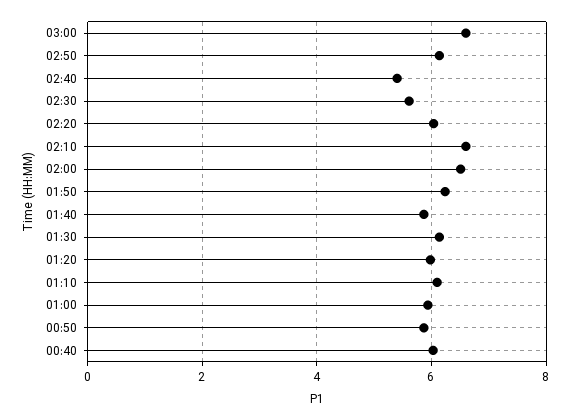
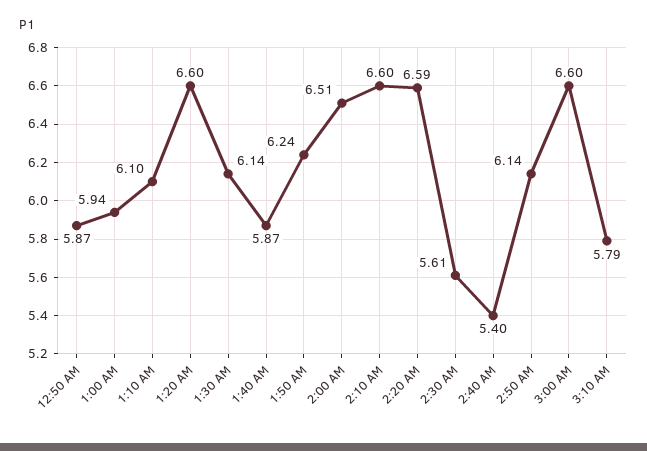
02:20: 6 -> 6.59
01:20: 6 -> 6.6
00:40: 6 -> none
3:10 AM: none -> 5.79

